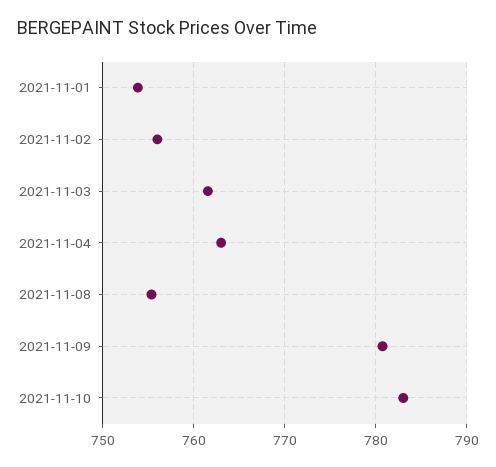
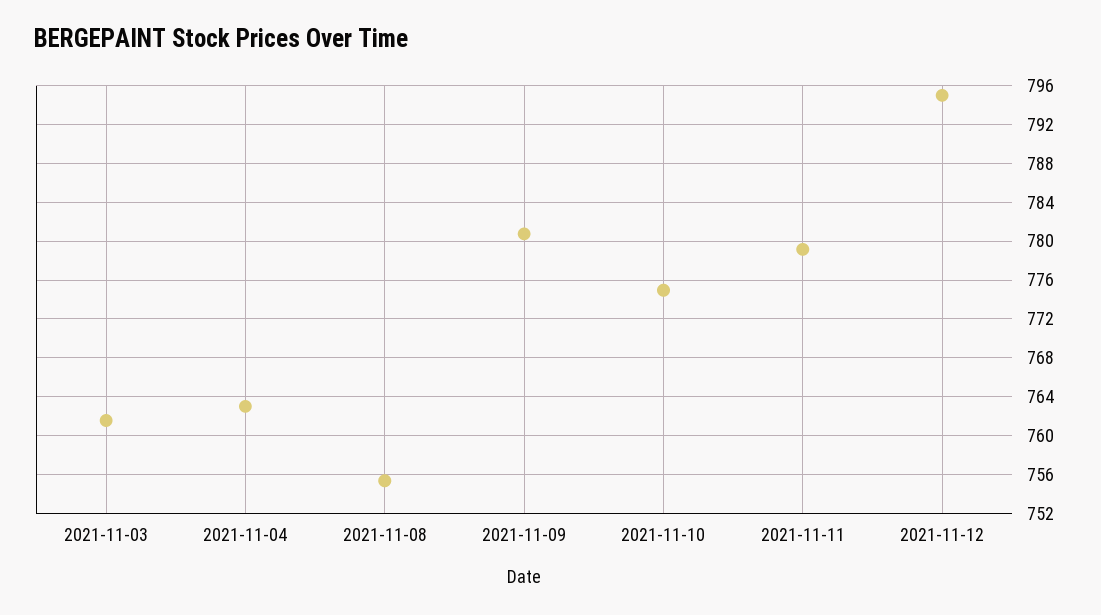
2021-11-01: 754 -> none
2021-11-02: 756 -> none
2021-11-10: 783 -> 775
2021-11-11: none -> 779
2021-11-12: none -> 795

